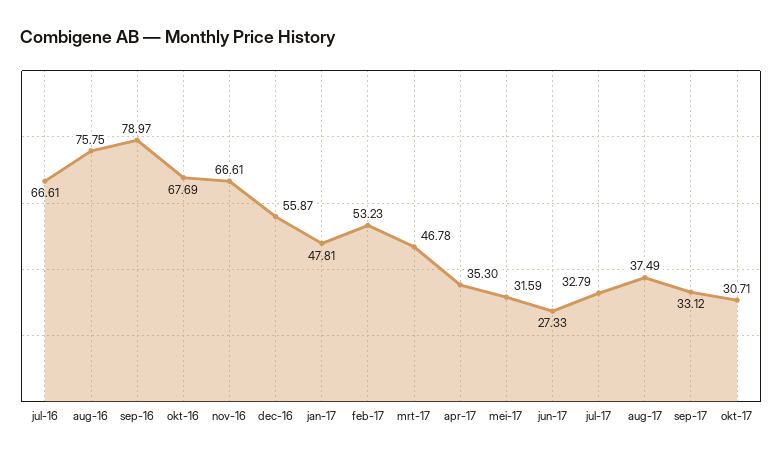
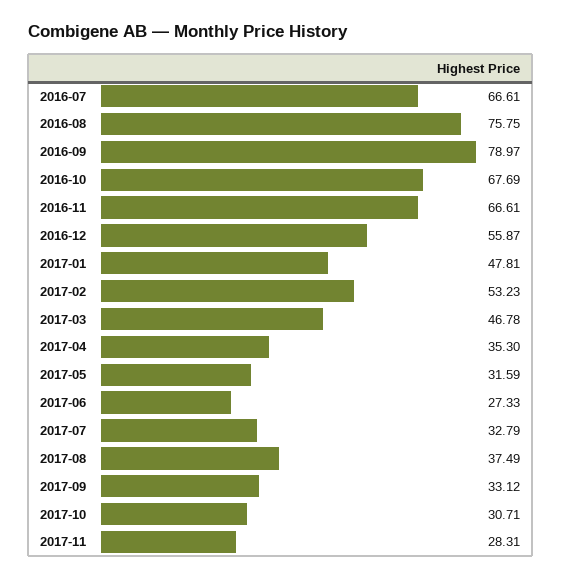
2017-11: none -> 28.31

